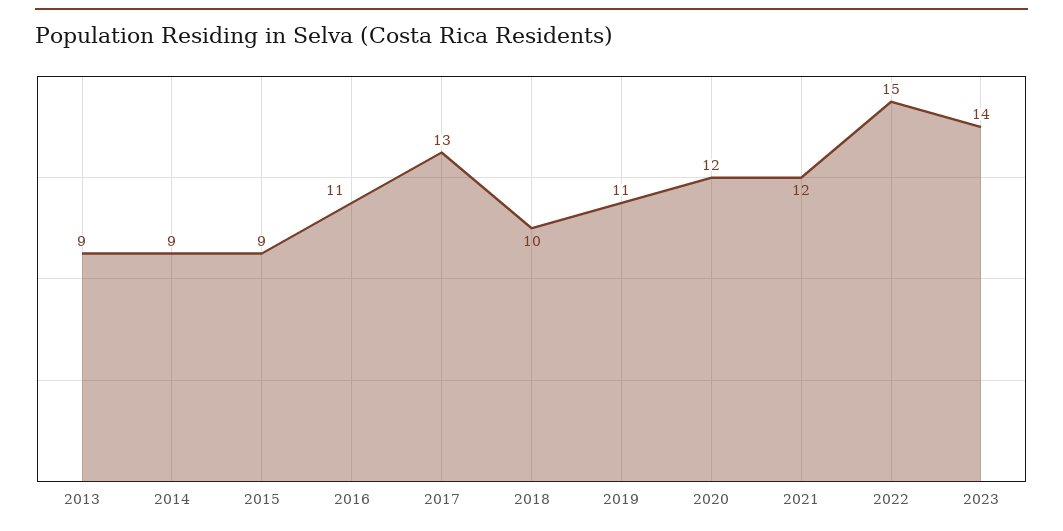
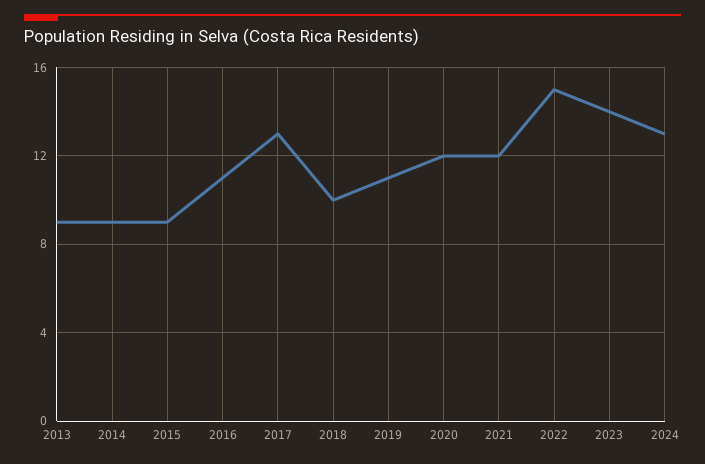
2024: none -> 13

